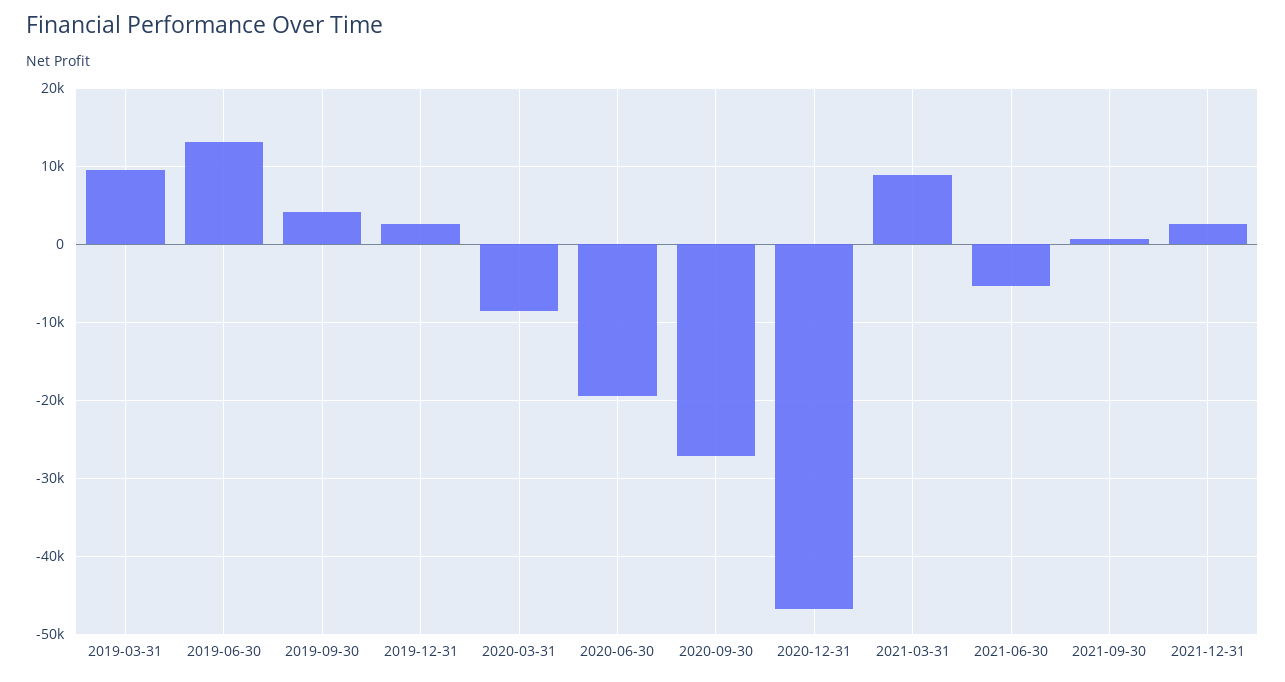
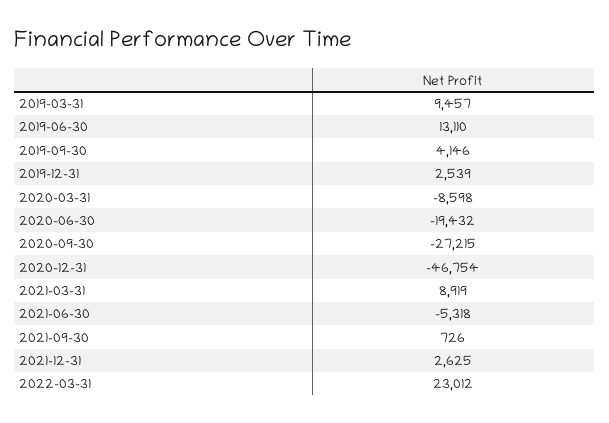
2022-03-31: none -> 23012

